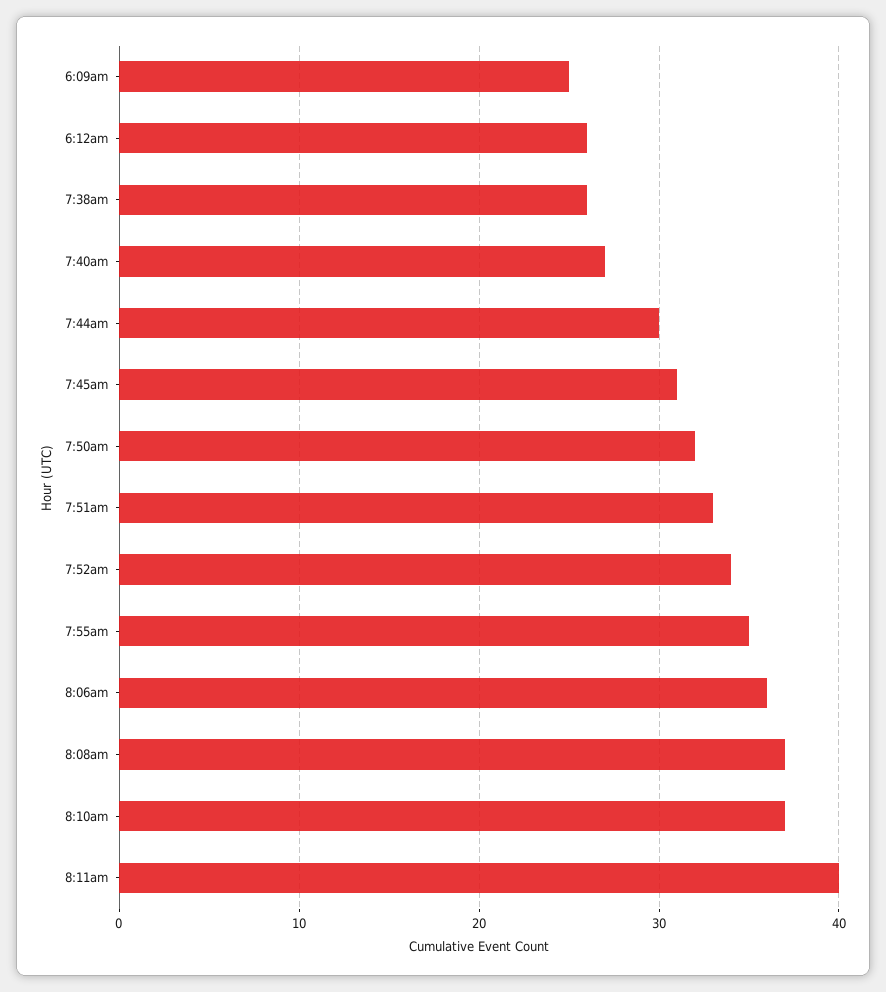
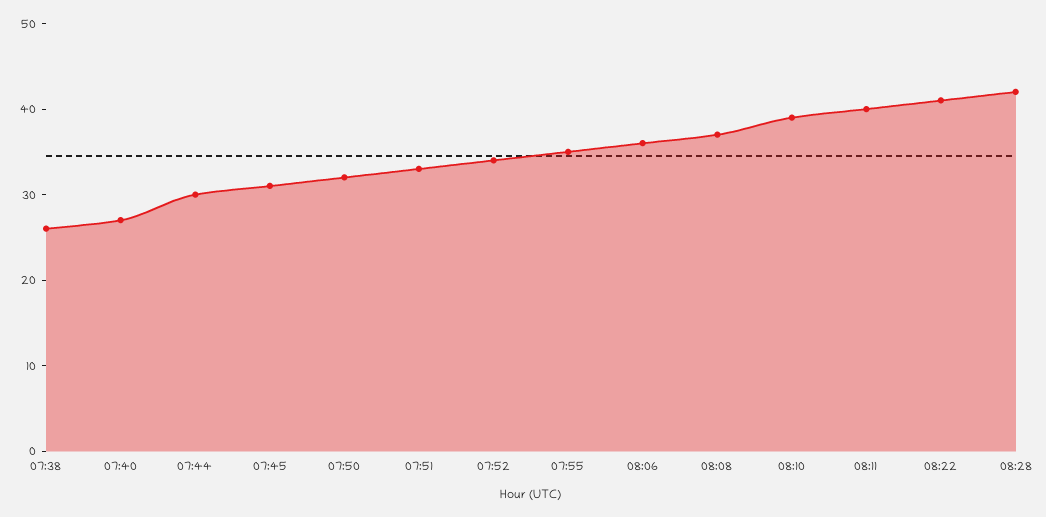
6:09am: 25 -> none
6:12am: 26 -> none
8:10am: 37 -> 39
08:22: none -> 41
08:28: none -> 42

